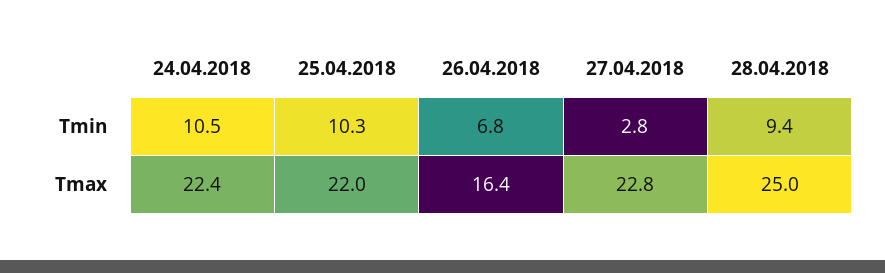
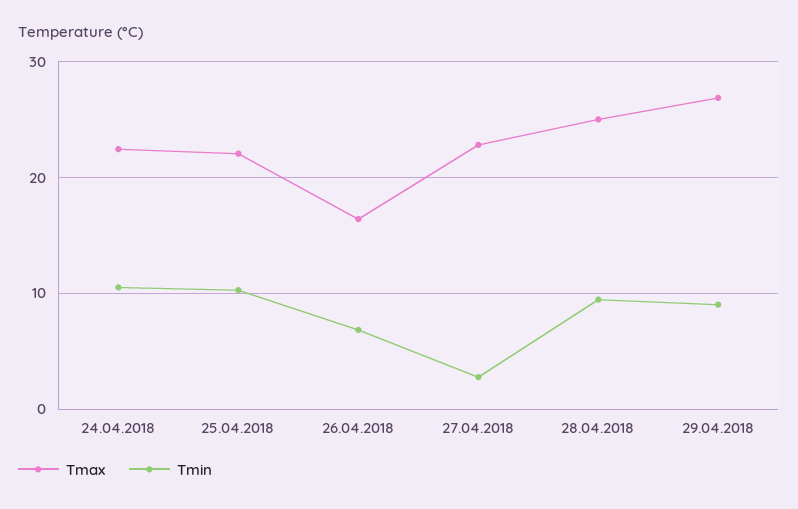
Tmax, 29.04.2018: none -> 27
Tmin, 29.04.2018: none -> 9

